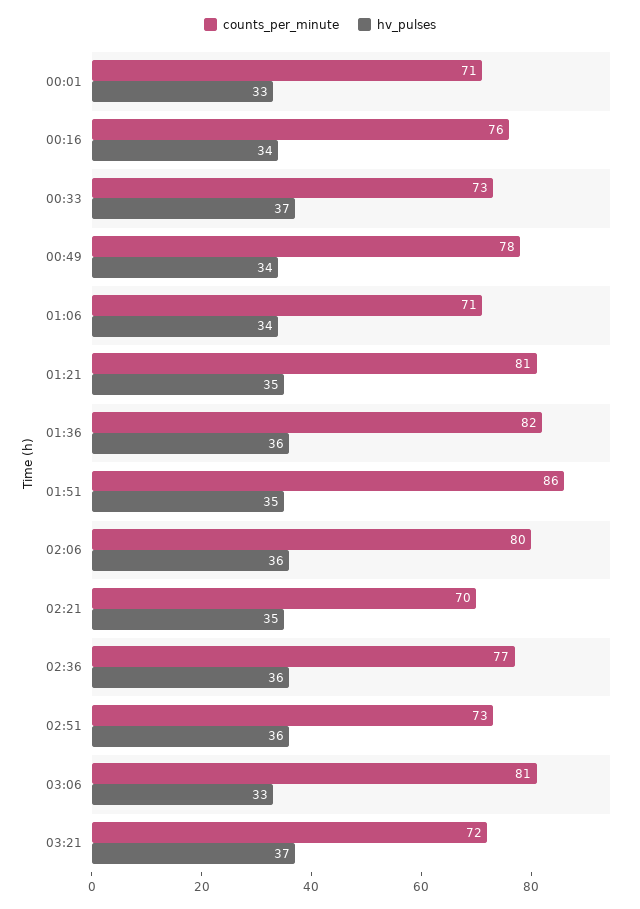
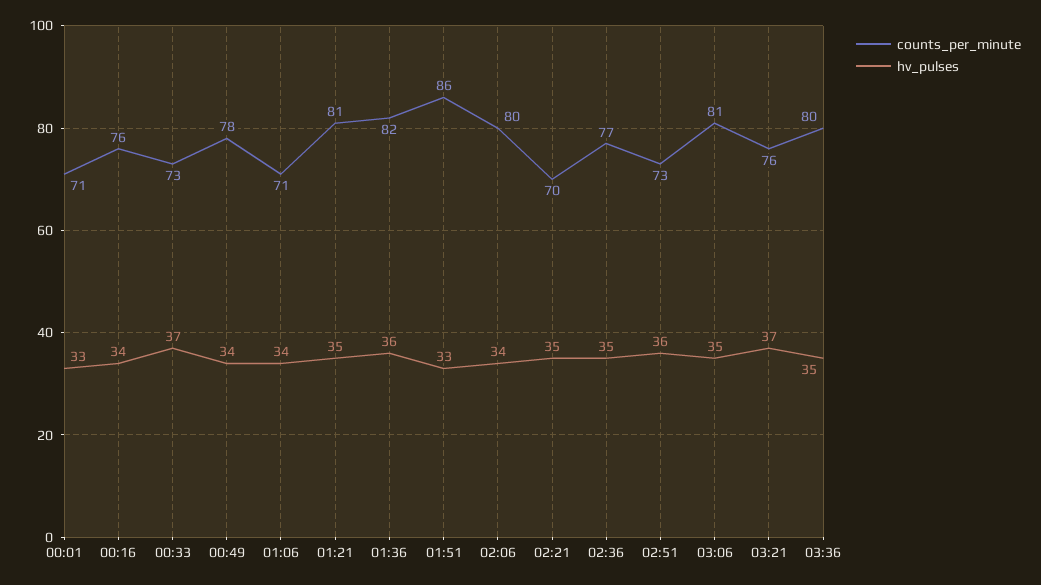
hv_pulses, 01:51: 35 -> 33
hv_pulses, 02:06: 36 -> 34
hv_pulses, 02:36: 36 -> 35
hv_pulses, 03:06: 33 -> 35
counts_per_minute, 03:21: 72 -> 76
counts_per_minute, 03:36: none -> 80
hv_pulses, 03:36: none -> 35

